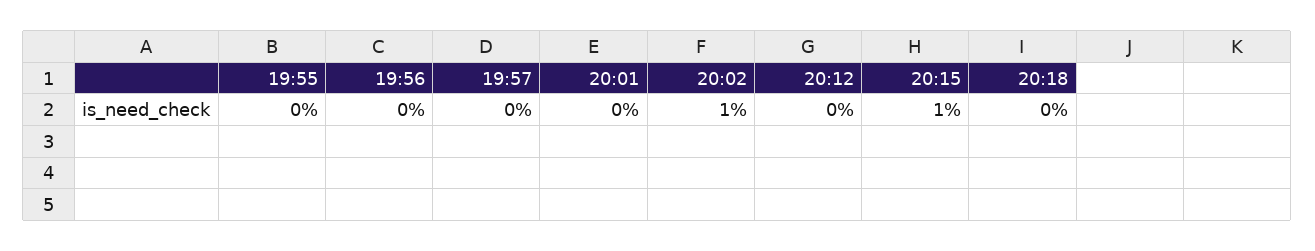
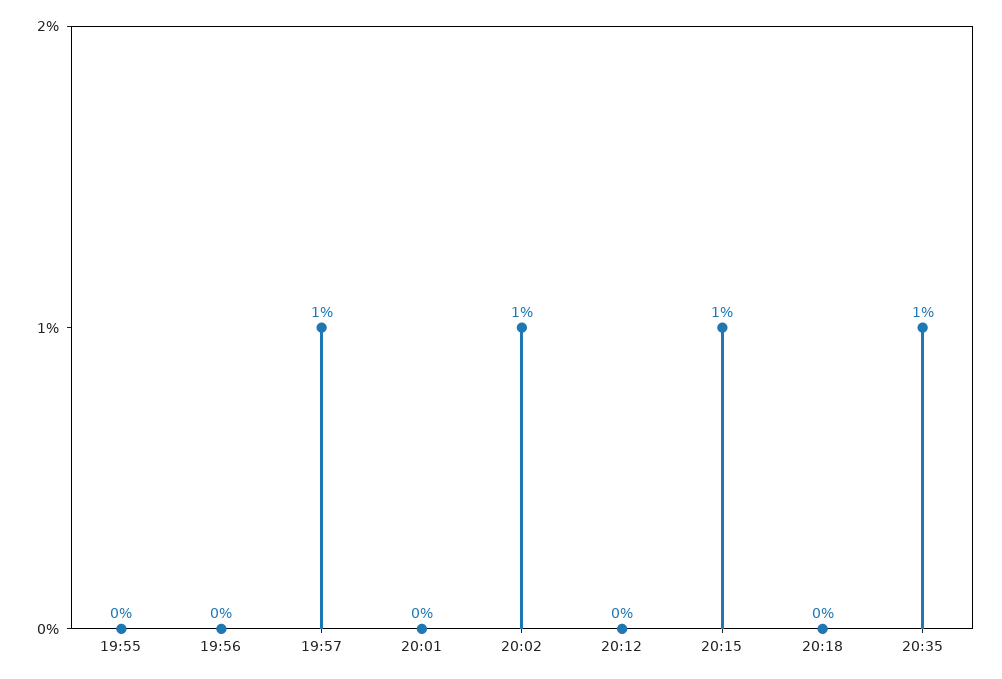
19:57: 0 -> 1
20:35: none -> 1

